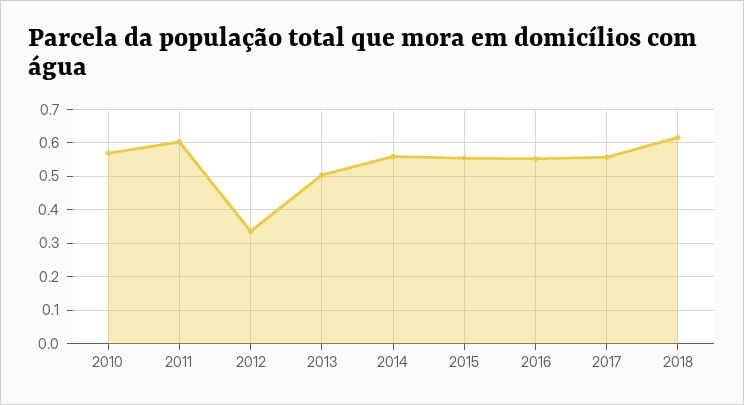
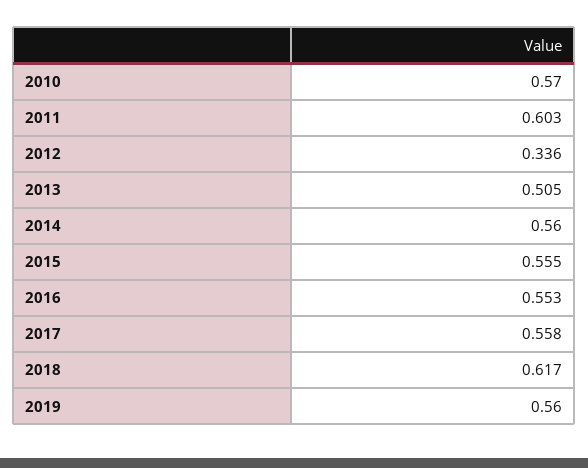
2019: none -> 0.56

